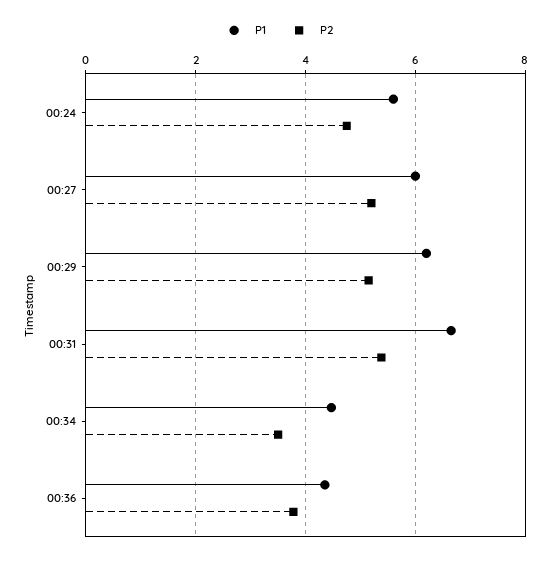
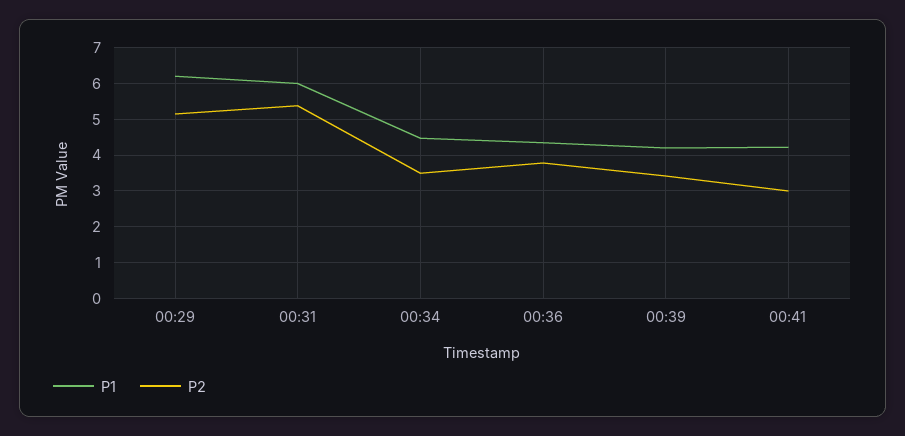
P1, 00:24: 5.6 -> none
P2, 00:24: 4.8 -> none
P1, 00:27: 6 -> none
P2, 00:27: 5.2 -> none
P1, 00:31: 6.6 -> 6
P1, 00:39: none -> 4.2
P2, 00:39: none -> 3.4
P1, 00:41: none -> 4.2
P2, 00:41: none -> 3

